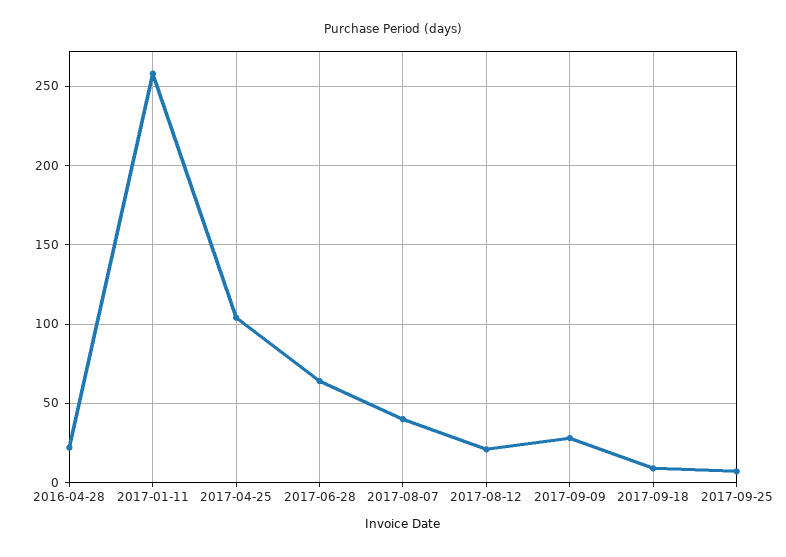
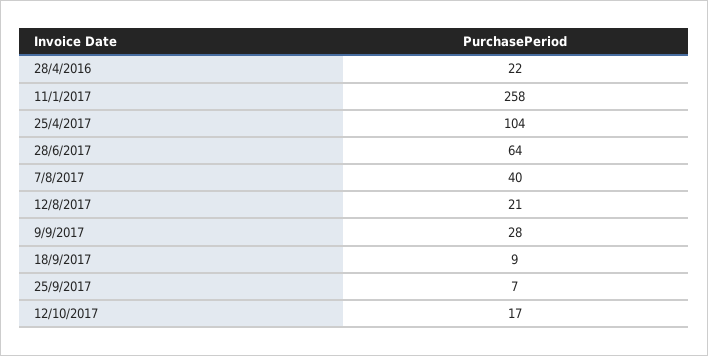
12/10/2017: none -> 17

